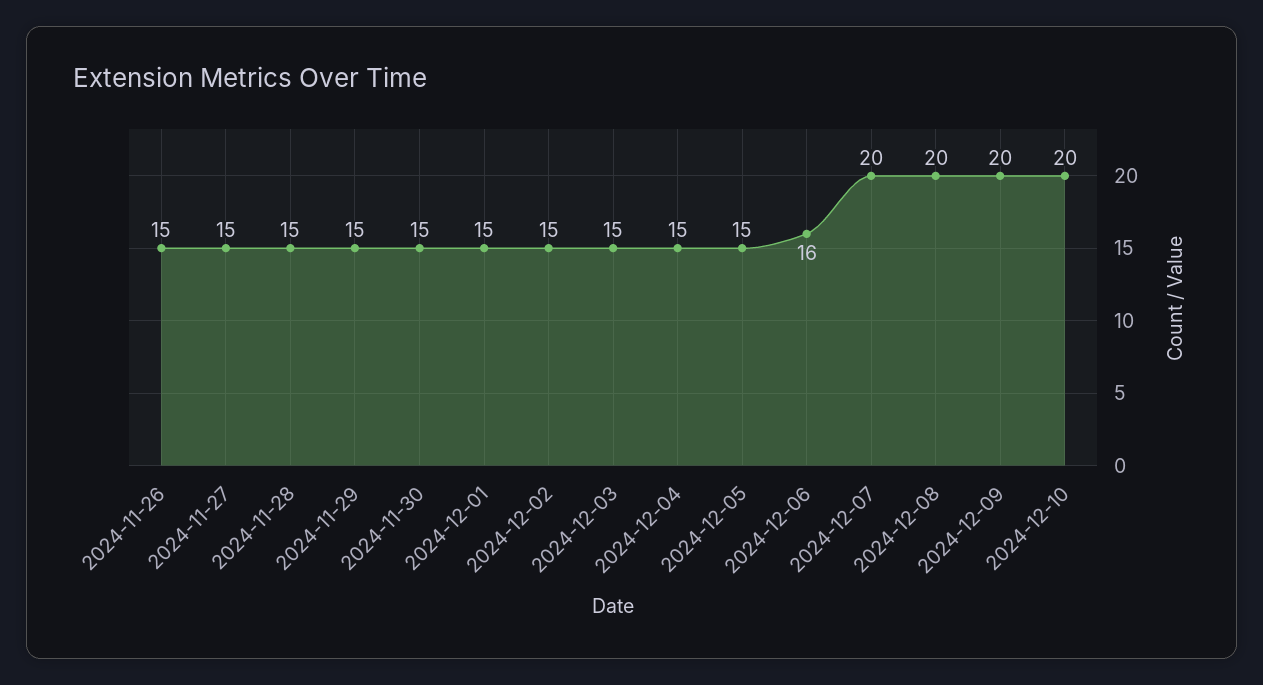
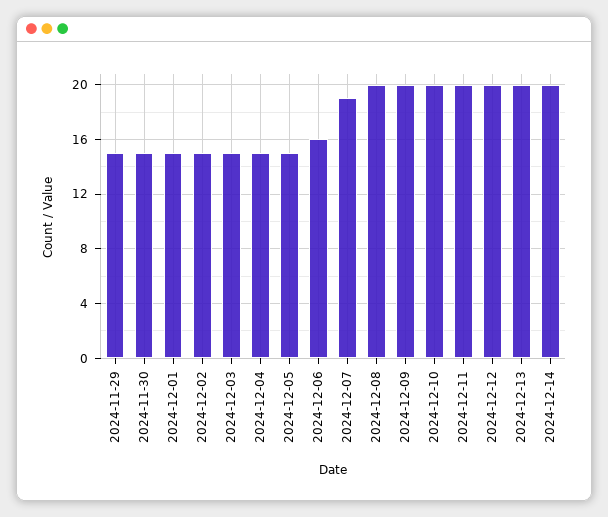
2024-11-26: 15 -> none
2024-11-27: 15 -> none
2024-11-28: 15 -> none
2024-12-07: 20 -> 19
2024-12-11: none -> 20
2024-12-12: none -> 20
2024-12-13: none -> 20
2024-12-14: none -> 20

